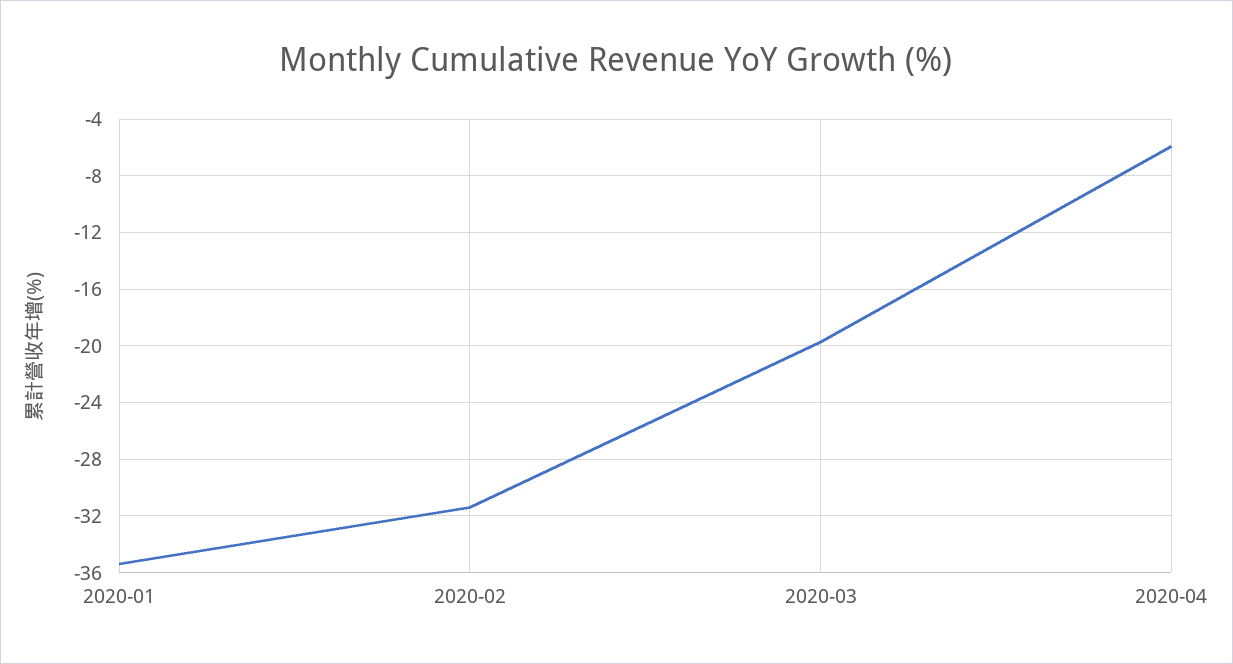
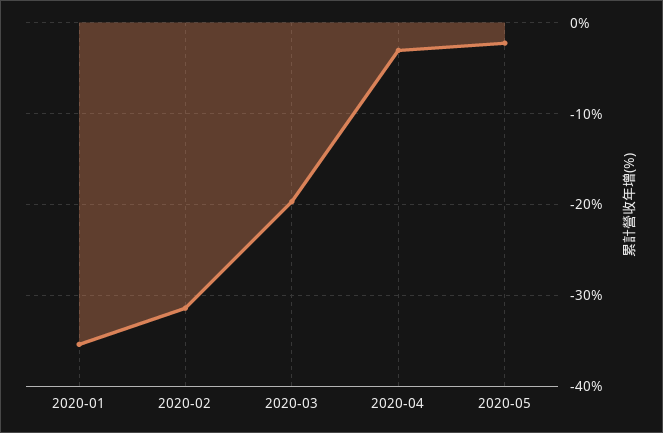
2020-04: -6 -> -3
2020-05: none -> -2

